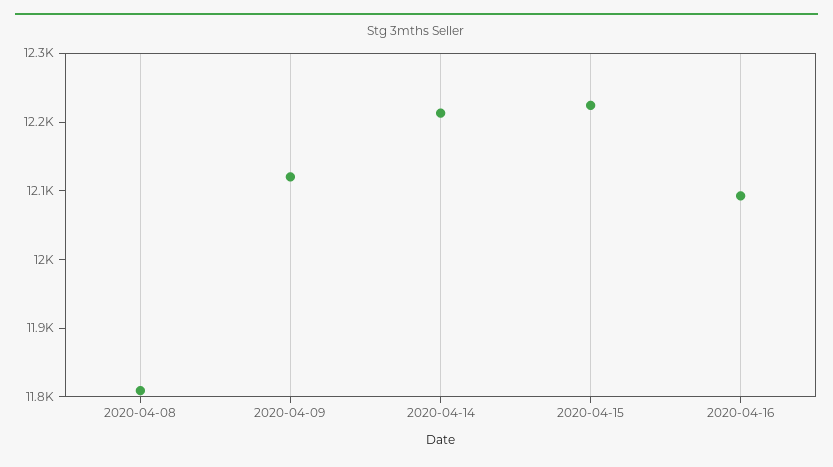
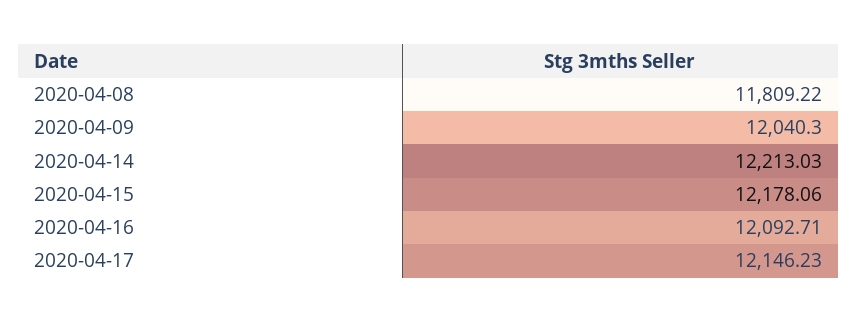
2020-04-09: 12120 -> 12040.3
2020-04-15: 12220 -> 12178.06
2020-04-17: none -> 12146.23

